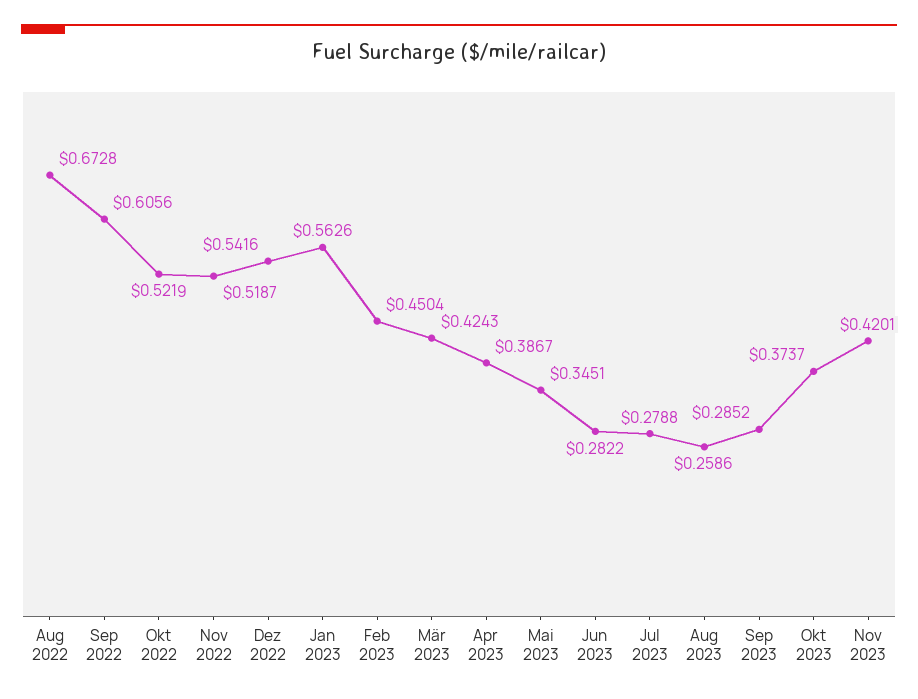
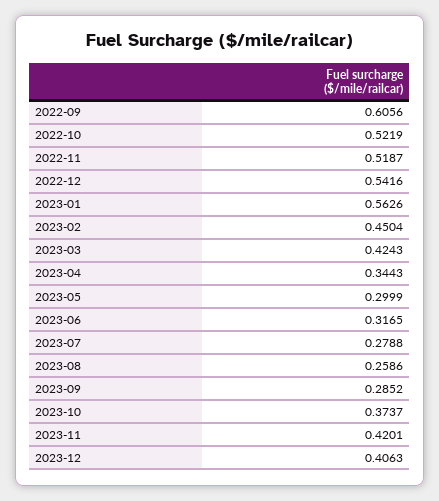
Aug 2022: 0.6728 -> none
Apr 2023: 0.3867 -> 0.3443
Mai 2023: 0.3451 -> 0.2999
Jun 2023: 0.2822 -> 0.3165
2023-12: none -> 0.4063

